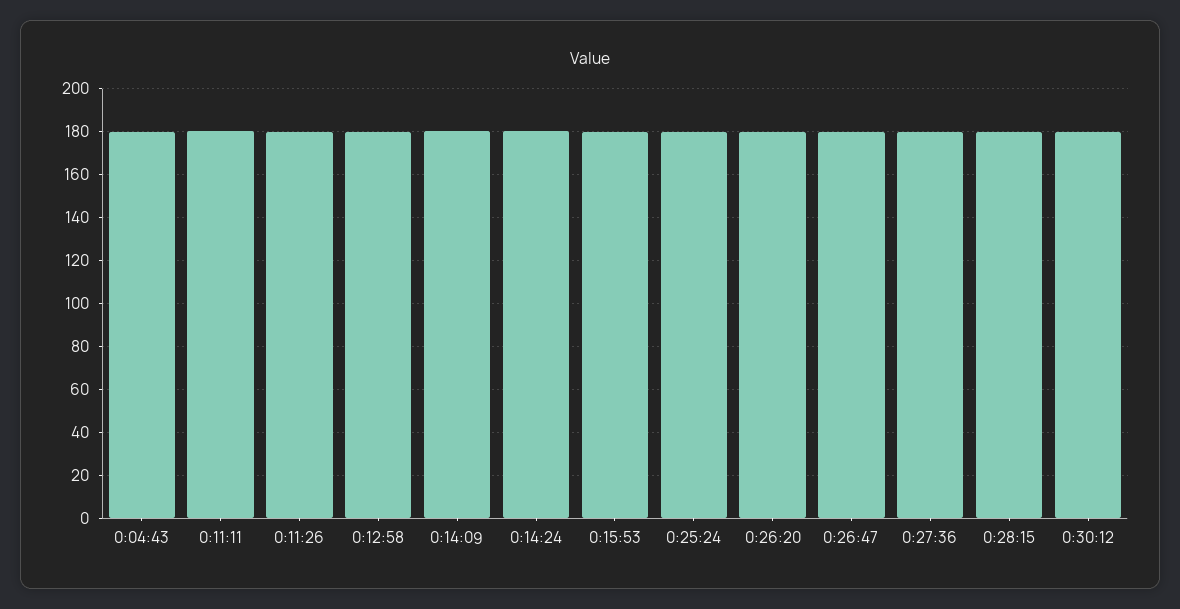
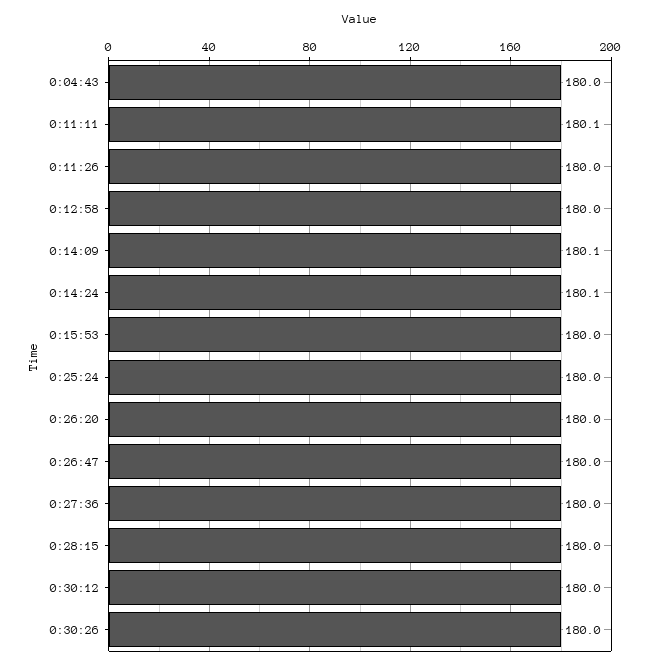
0:30:26: none -> 180

